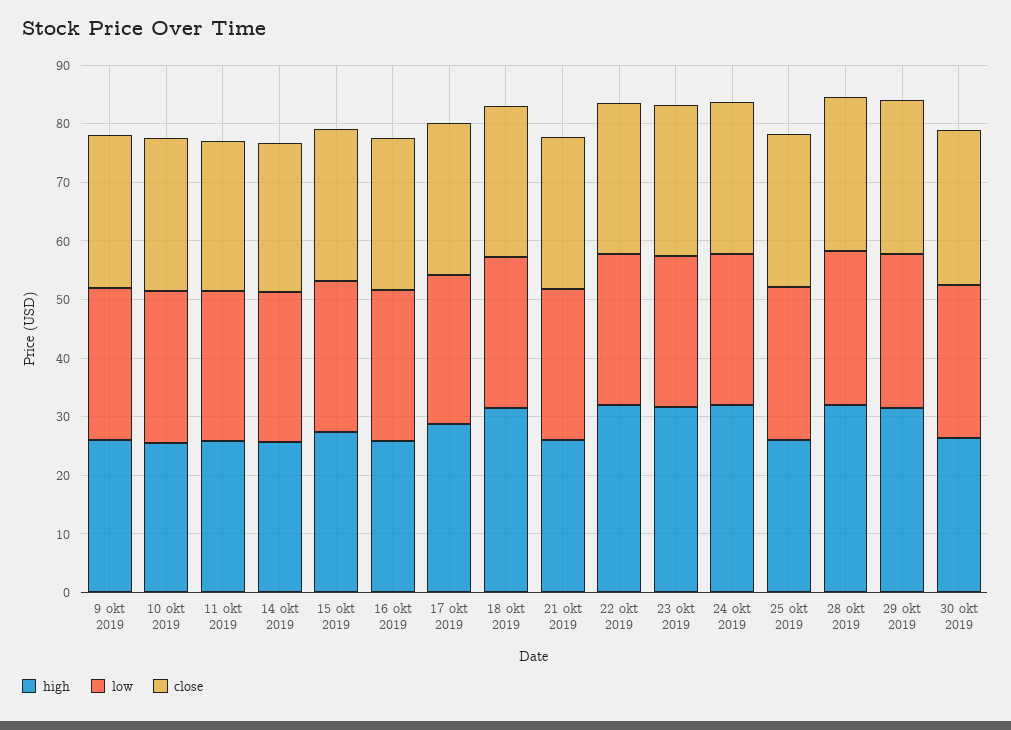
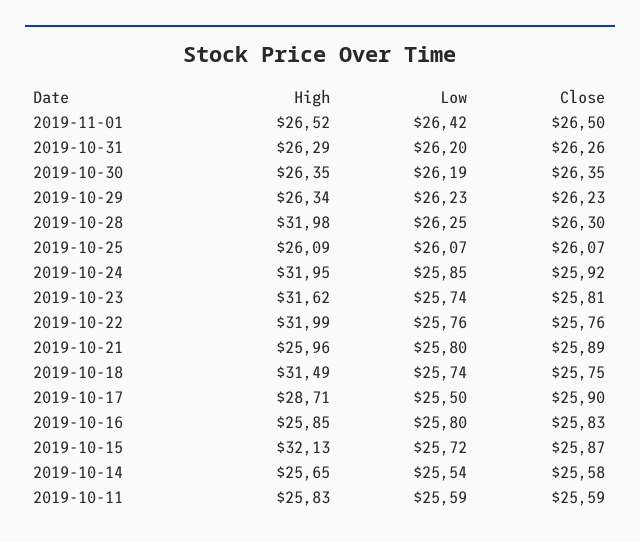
high, 9 okt 2019: 26 -> none
low, 9 okt 2019: 26 -> none
close, 9 okt 2019: 26 -> none
high, 10 okt 2019: 26 -> none
low, 10 okt 2019: 26 -> none
close, 10 okt 2019: 26 -> none
high, 15 okt 2019: 28 -> 32.13
high, 29 okt 2019: 32 -> 26.34
high, 2019-11-01: none -> 26.52
low, 2019-11-01: none -> 26.42
close, 2019-11-01: none -> 26.5
high, 2019-10-31: none -> 26.29
low, 2019-10-31: none -> 26.2
close, 2019-10-31: none -> 26.26

